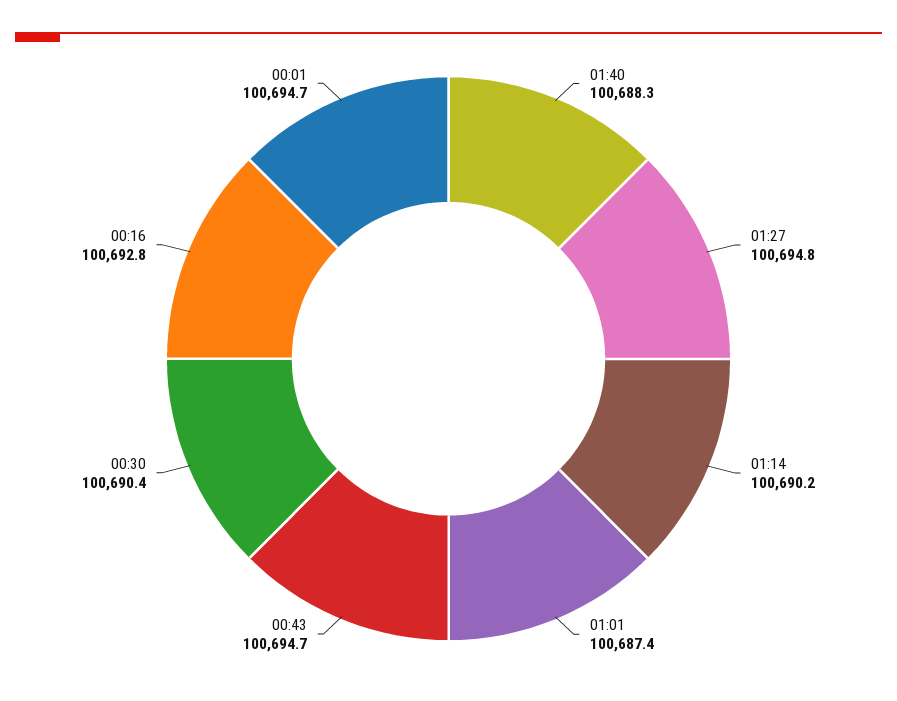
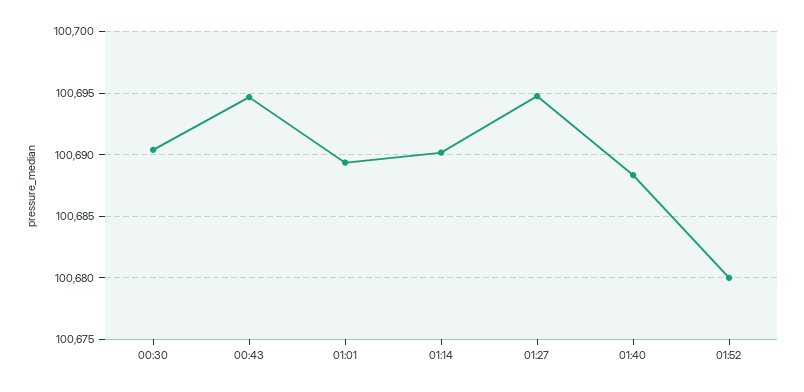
01:01: 100687.4 -> 100689.5
00:16: 100692.8 -> none
00:01: 100694.7 -> none
01:52: none -> 100680

